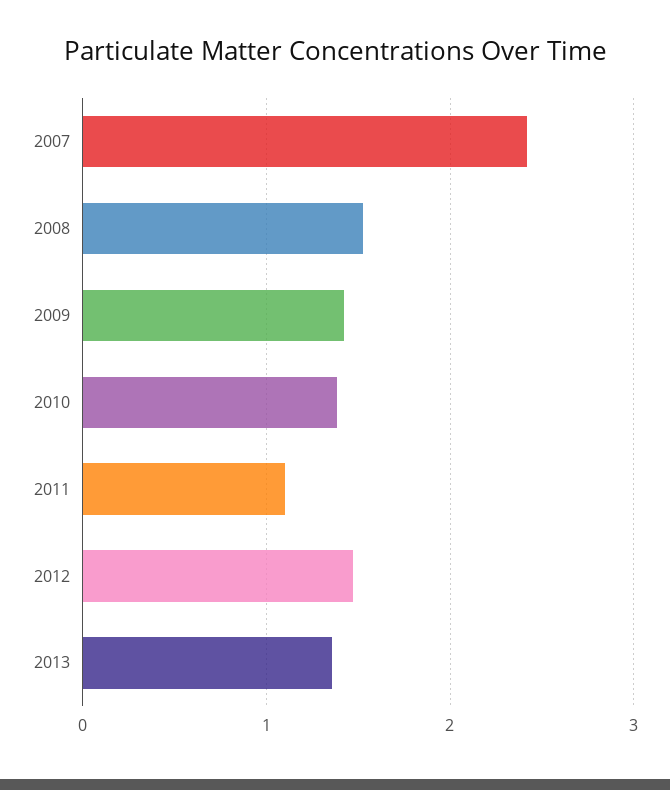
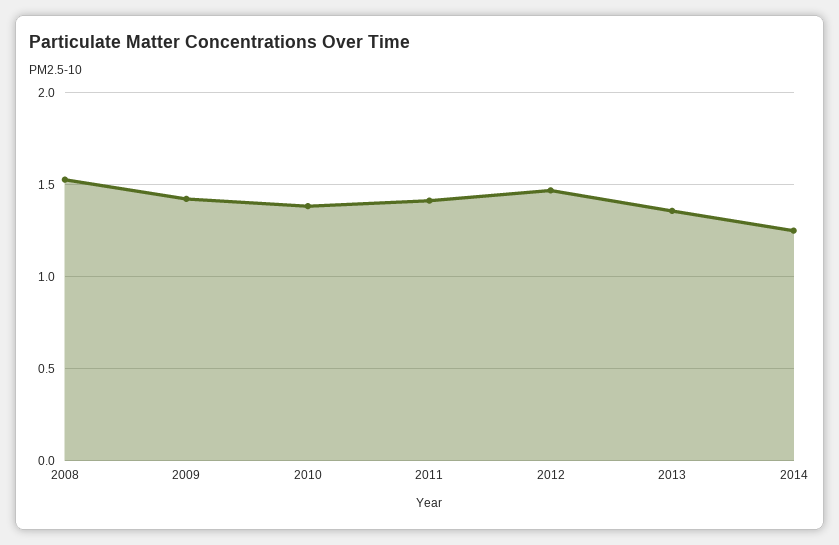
2007: 2.4 -> none
2011: 1.1 -> 1.4
2014: none -> 1.25

